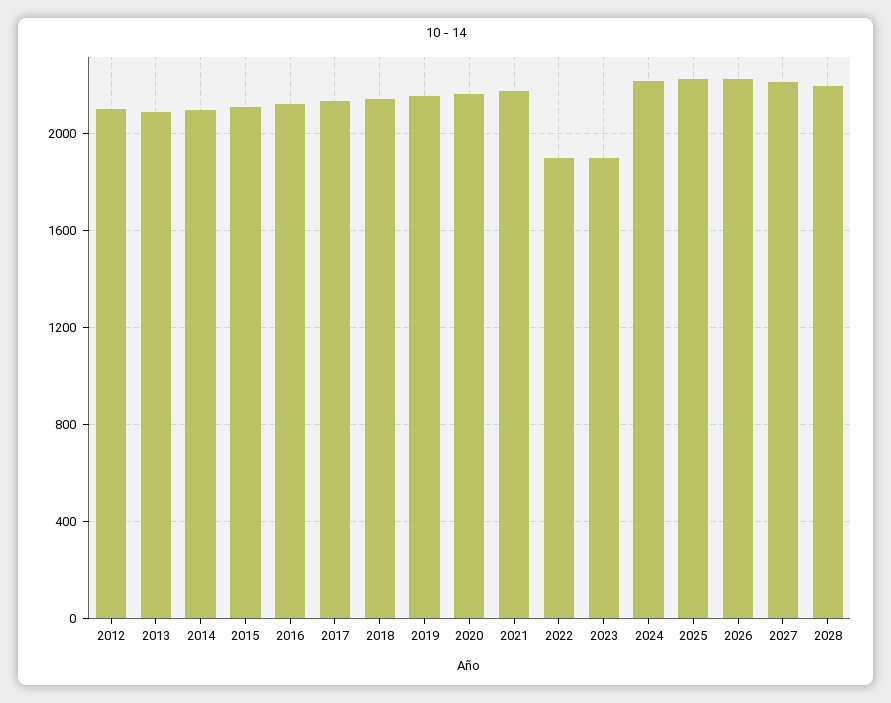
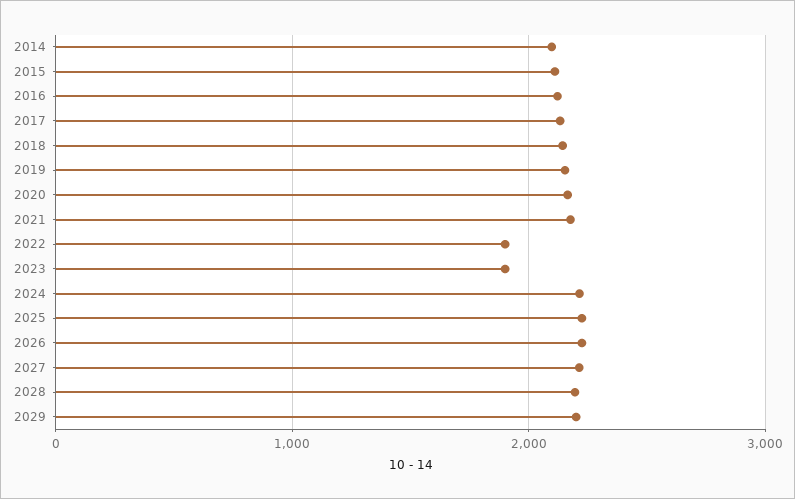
2012: 2100 -> none
2013: 2100 -> none
2029: none -> 2200

